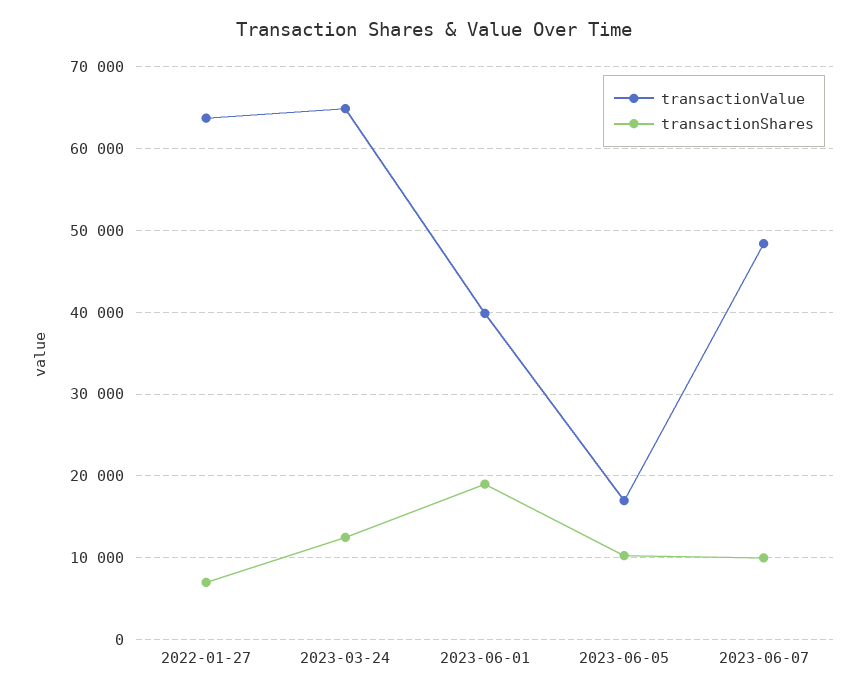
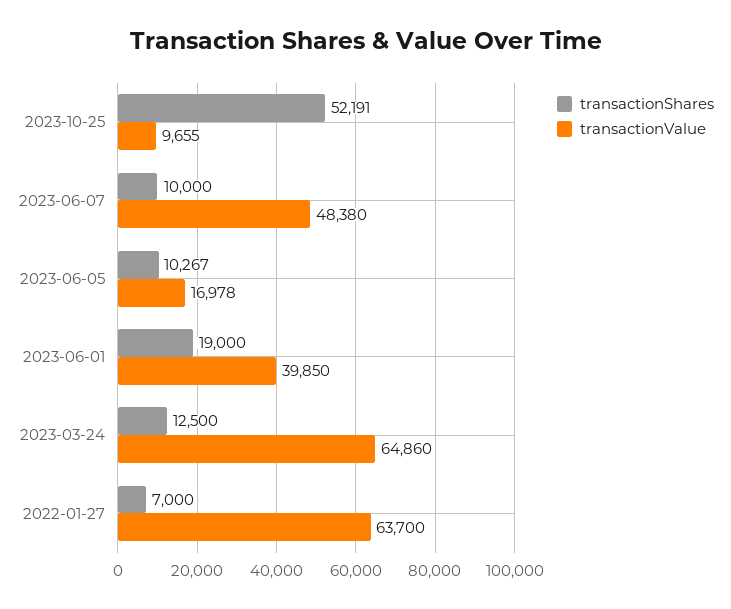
transactionShares, 2023-10-25: none -> 52191
transactionValue, 2023-10-25: none -> 9655

